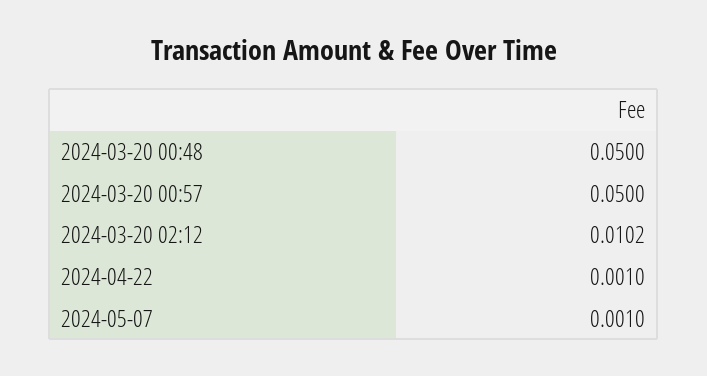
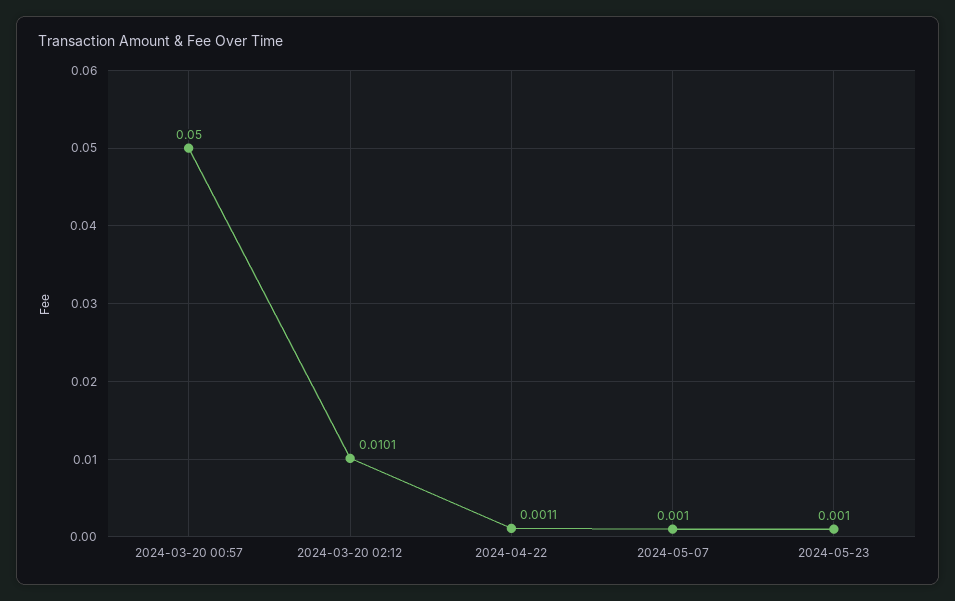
2024-03-20 00:48: 0.05 -> none
2024-03-20 02:12: 0.0102 -> 0.0101
2024-04-22: 0.001 -> 0.0011
2024-05-23: none -> 0.001

